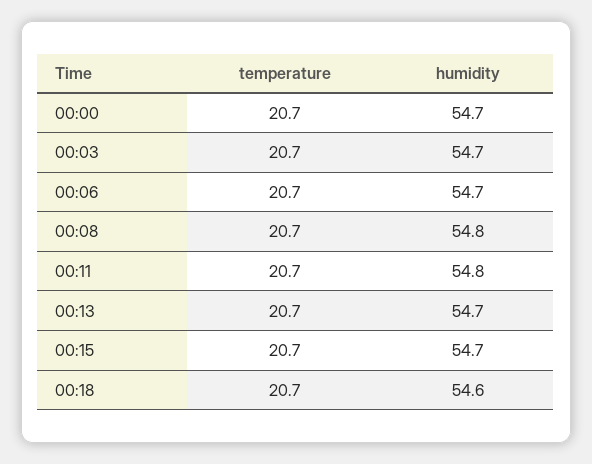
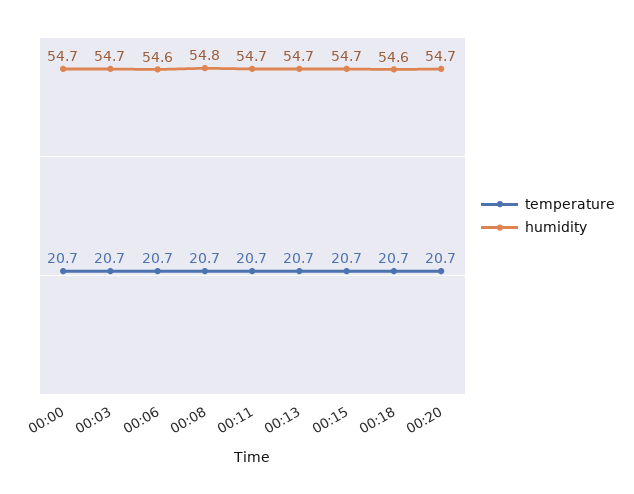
humidity, 00:06: 54.7 -> 54.6
humidity, 00:11: 54.8 -> 54.7
temperature, 00:20: none -> 20.7
humidity, 00:20: none -> 54.7

